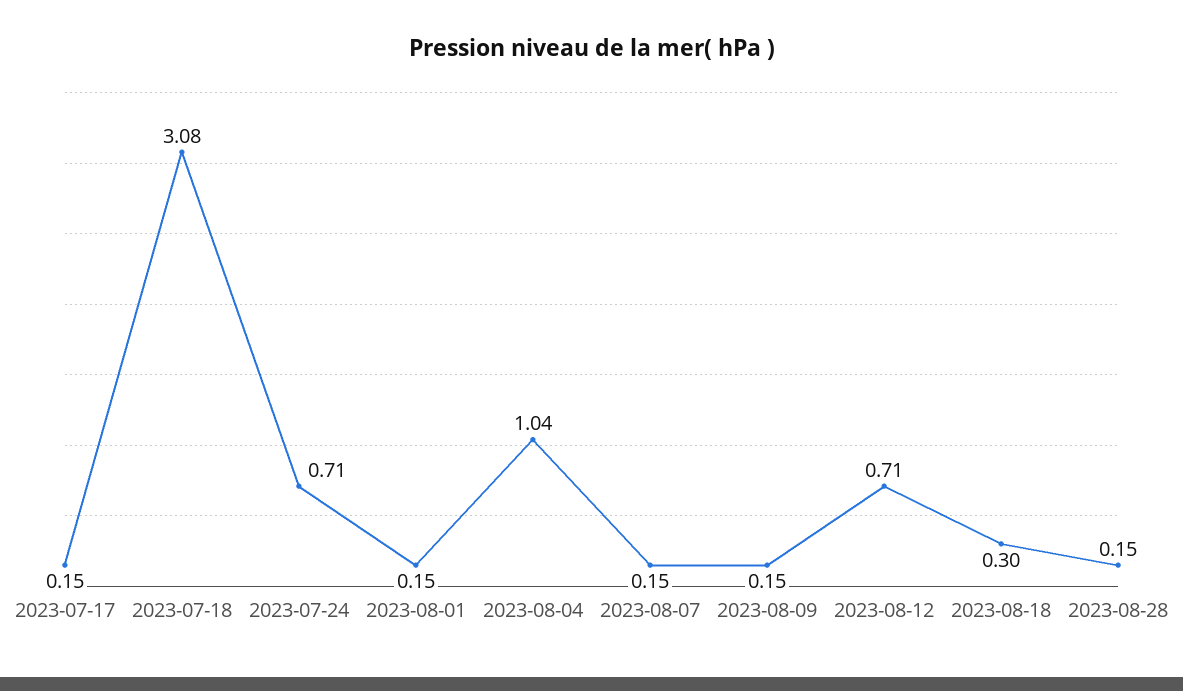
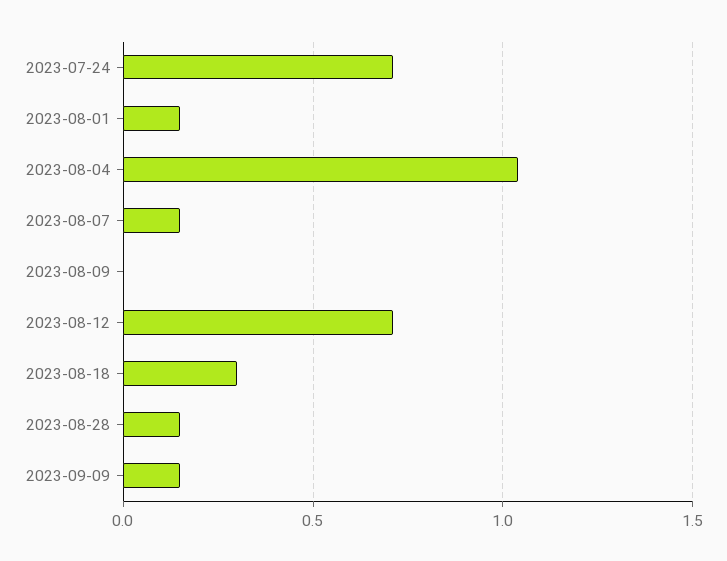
2023-07-17: 0.15 -> none
2023-07-18: 3.08 -> none
2023-08-09: 0.15 -> 0
2023-09-09: none -> 0.15

